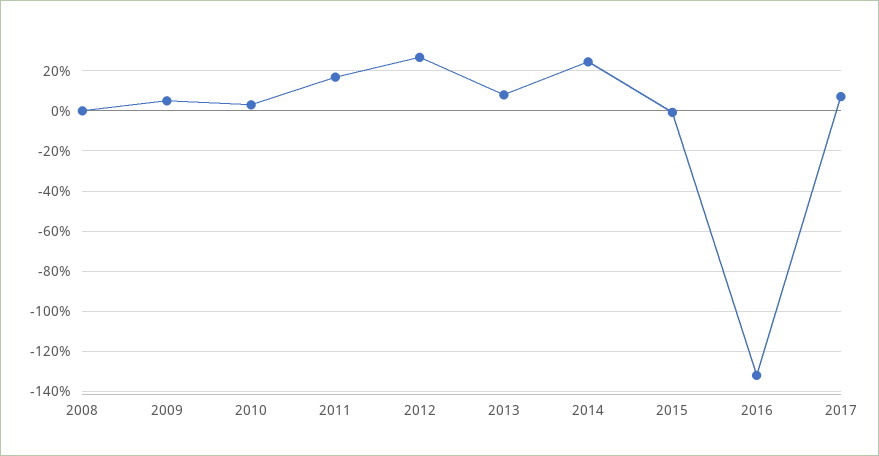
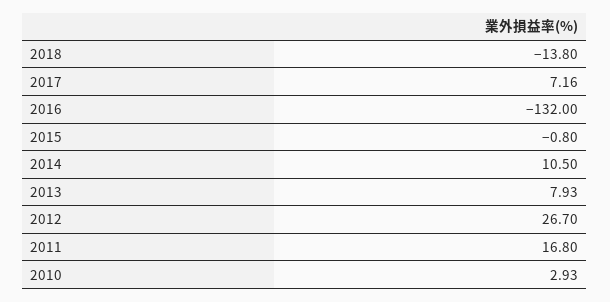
2008: 0 -> none
2009: 5 -> none
2014: 25 -> 10.5
2018: none -> -13.8

